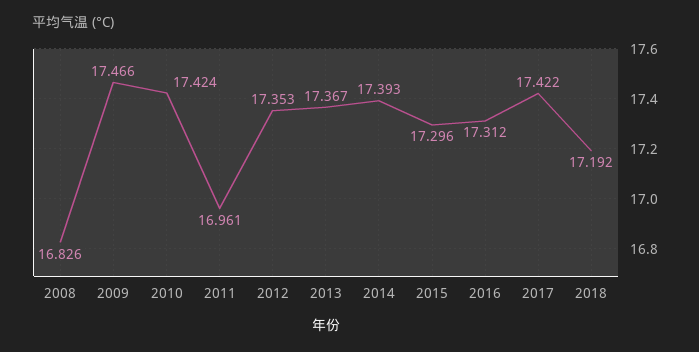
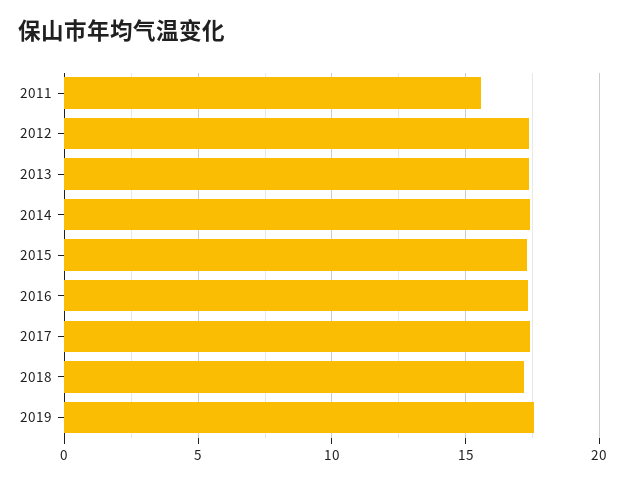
2008: 16.826 -> none
2009: 17.466 -> none
2010: 17.424 -> none
2011: 16.961 -> 15.5
2019: none -> 17.5

